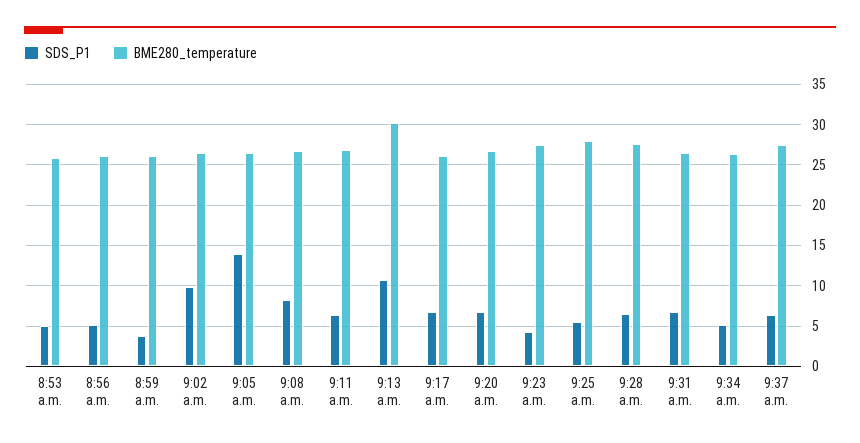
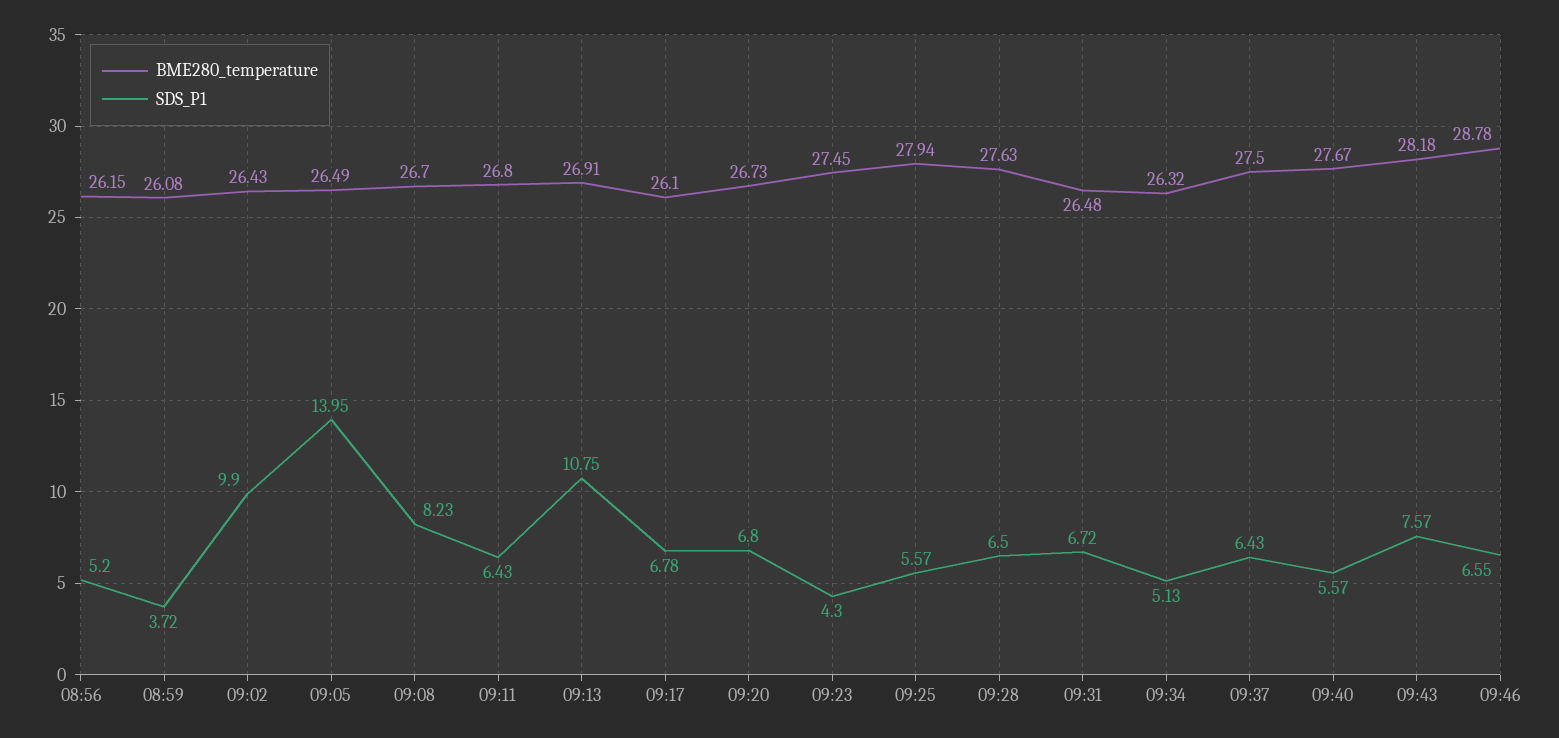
SDS_P1, 8:53 a.m.: 5 -> none
BME280_temperature, 8:53 a.m.: 26 -> none
BME280_temperature, 9:13 a.m.: 30 -> 26.91
BME280_temperature, 09:40: none -> 27.67
SDS_P1, 09:40: none -> 5.57
BME280_temperature, 09:43: none -> 28.18
SDS_P1, 09:43: none -> 7.57
BME280_temperature, 09:46: none -> 28.78
SDS_P1, 09:46: none -> 6.55

